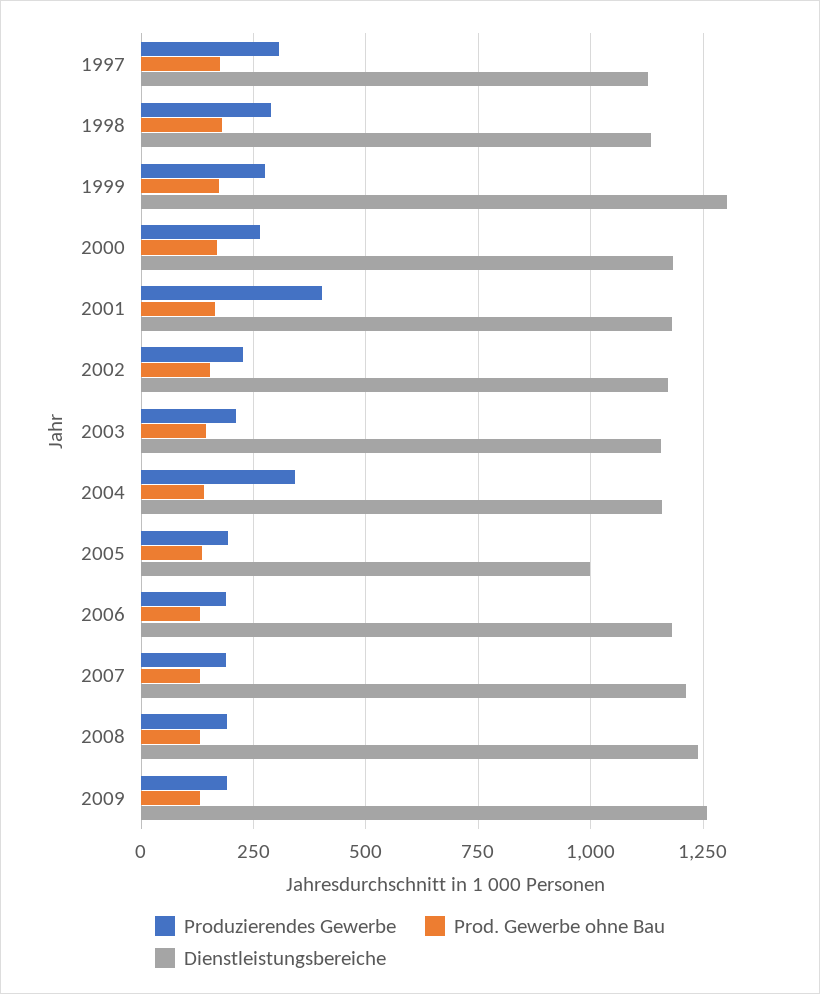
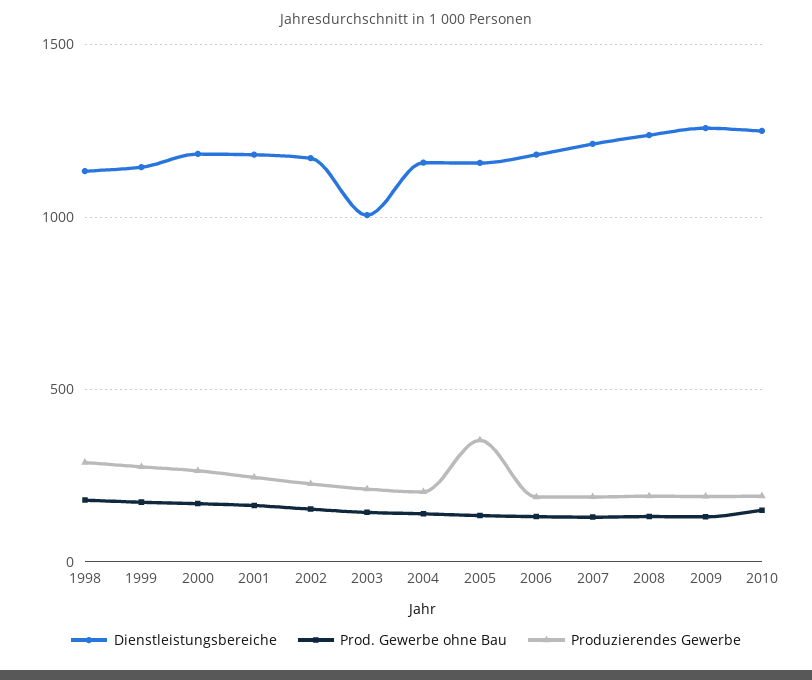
Produzierendes Gewerbe, 1997: 300 -> none
Prod. Gewerbe ohne Bau, 1997: 175 -> none
Dienstleistungsbereiche, 1997: 1125 -> none
Dienstleistungsbereiche, 1999: 1300 -> 1150
Produzierendes Gewerbe, 2001: 400 -> 250
Dienstleistungsbereiche, 2003: 1150 -> 1000
Produzierendes Gewerbe, 2004: 350 -> 200
Produzierendes Gewerbe, 2005: 200 -> 350
Dienstleistungsbereiche, 2005: 1000 -> 1150
Dienstleistungsbereiche, 2010: none -> 1250
Prod. Gewerbe ohne Bau, 2010: none -> 150
Produzierendes Gewerbe, 2010: none -> 200

